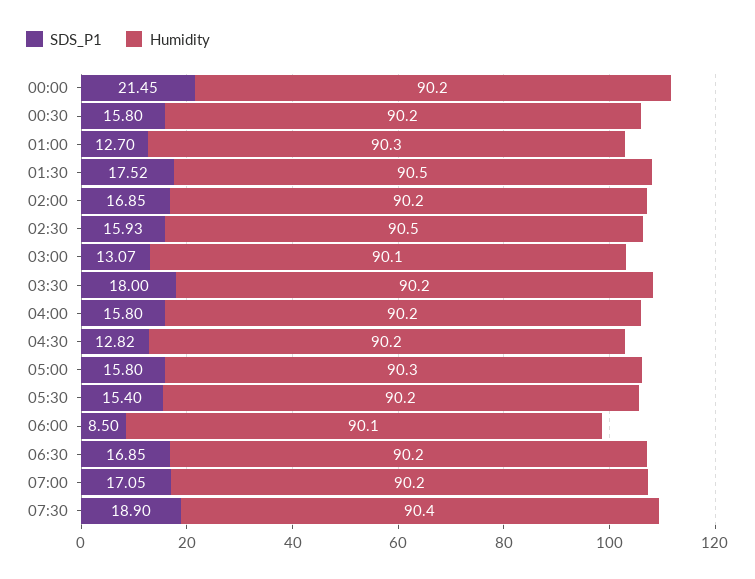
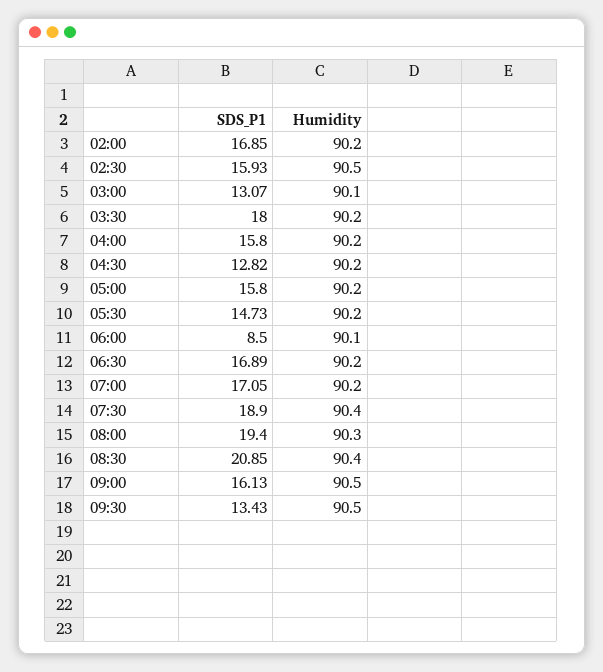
SDS_P1, 00:00: 21.45 -> none
Humidity, 00:00: 90.2 -> none
SDS_P1, 00:30: 15.8 -> none
Humidity, 00:30: 90.2 -> none
SDS_P1, 01:00: 12.7 -> none
Humidity, 01:00: 90.3 -> none
SDS_P1, 01:30: 17.52 -> none
Humidity, 01:30: 90.5 -> none
Humidity, 05:00: 90.3 -> 90.2
SDS_P1, 05:30: 15.4 -> 14.73
SDS_P1, 06:30: 16.85 -> 16.89
SDS_P1, 08:00: none -> 19.4
Humidity, 08:00: none -> 90.3
SDS_P1, 08:30: none -> 20.85
Humidity, 08:30: none -> 90.4
SDS_P1, 09:00: none -> 16.13
Humidity, 09:00: none -> 90.5
SDS_P1, 09:30: none -> 13.43
Humidity, 09:30: none -> 90.5

